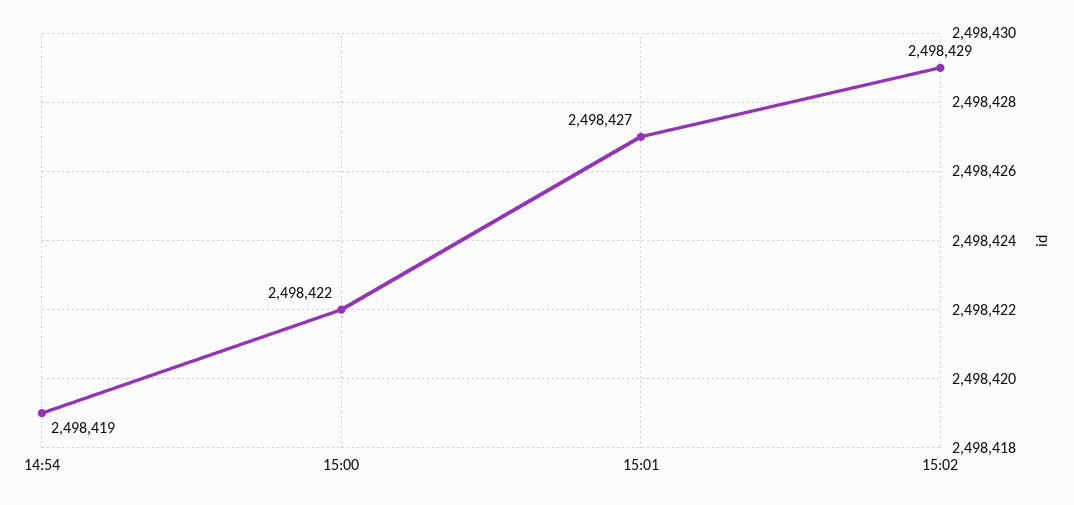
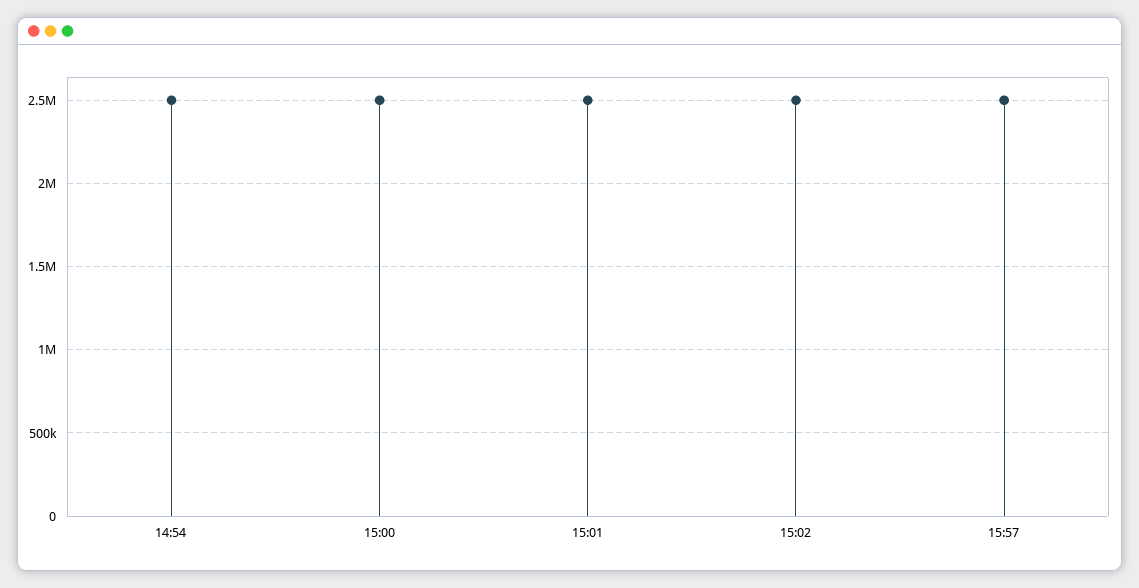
15:57: none -> 2500000

